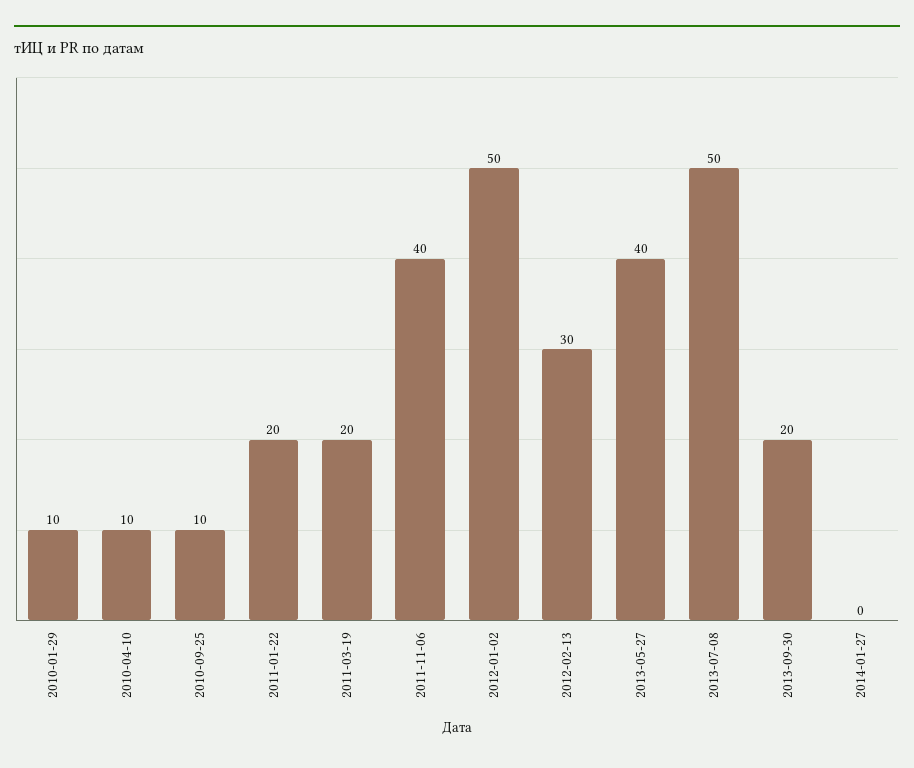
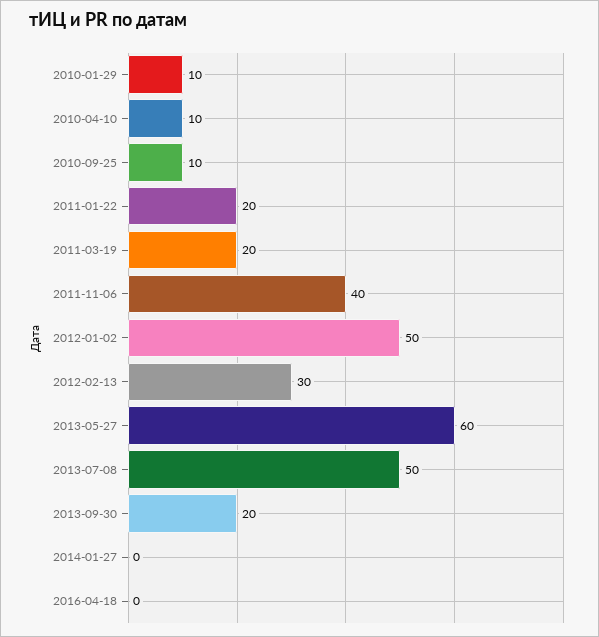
2013-05-27: 40 -> 60
2016-04-18: none -> 0

